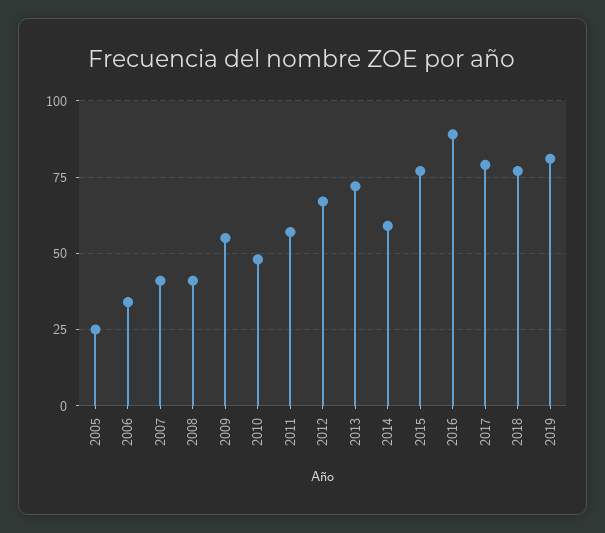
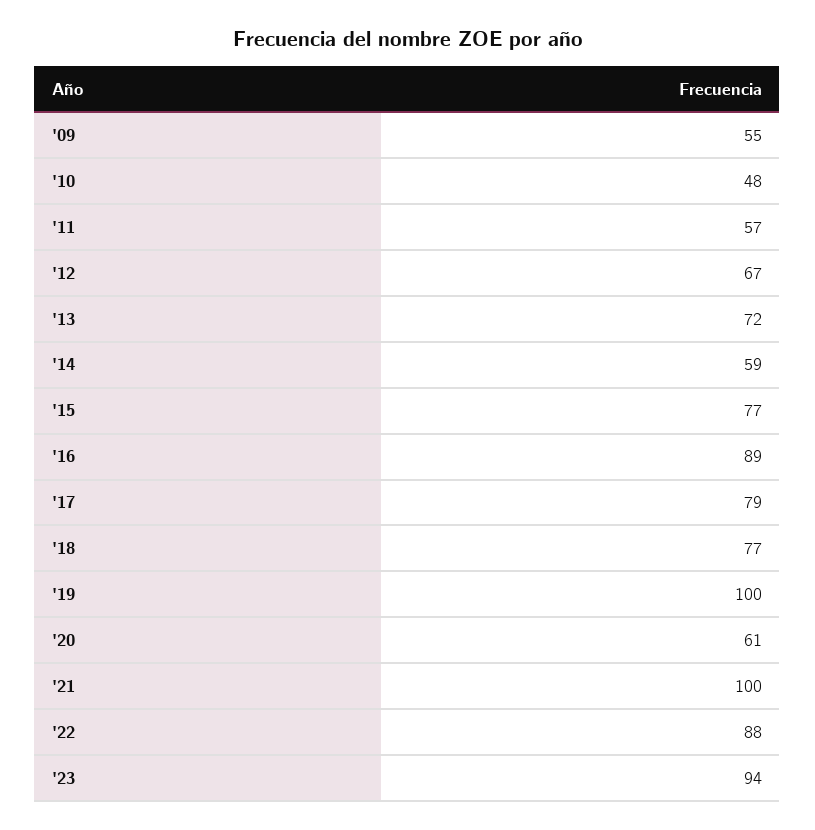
2005: 25 -> none
2006: 35 -> none
2007: 40 -> none
2008: 40 -> none
2019: 80 -> 100
'20: none -> 61
'21: none -> 100
'22: none -> 88
'23: none -> 94

